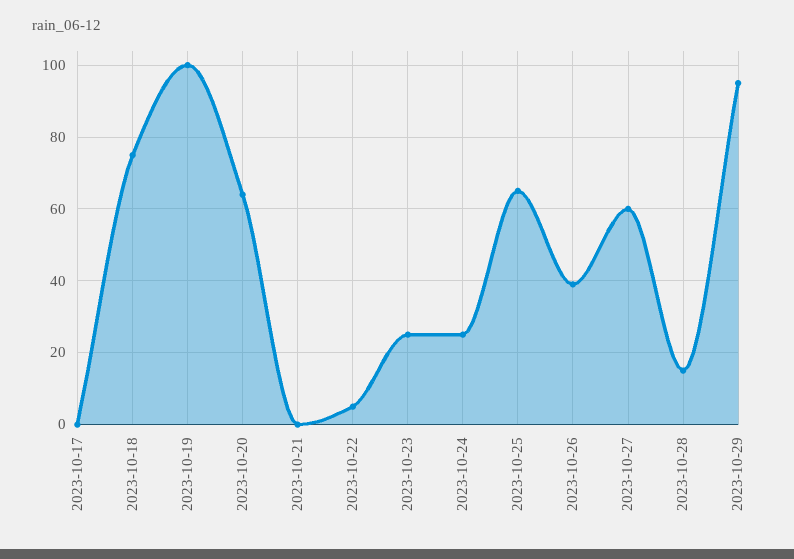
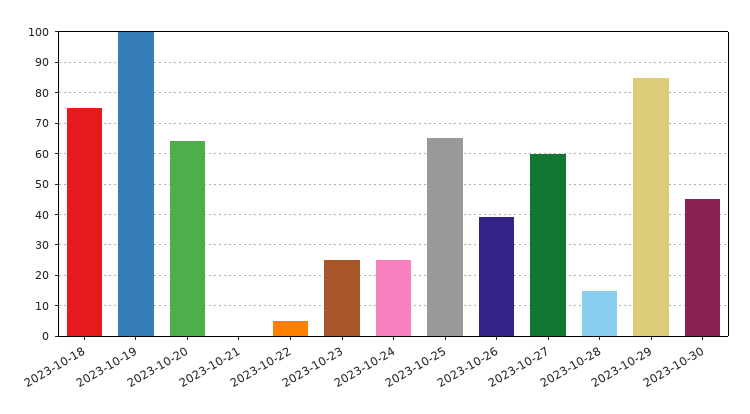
2023-10-17: 0 -> none
2023-10-29: 95 -> 85
2023-10-30: none -> 45

